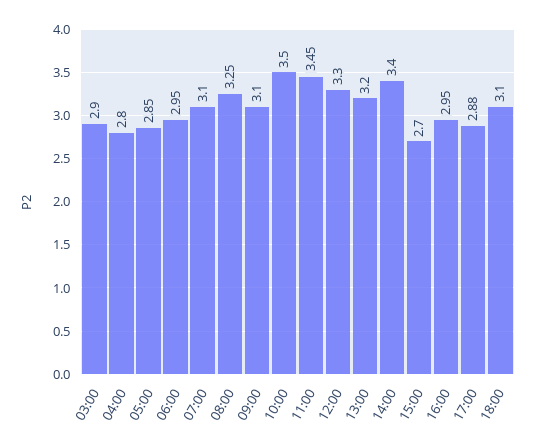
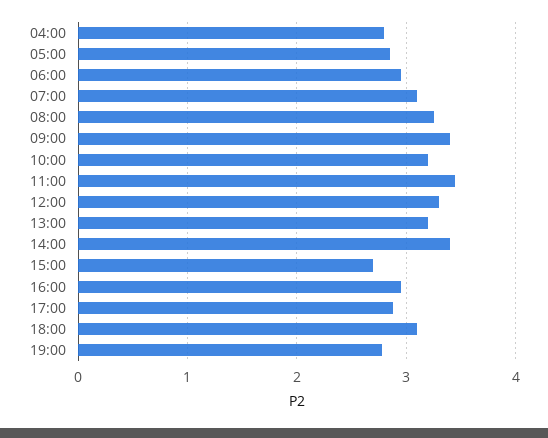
03:00: 2.9 -> none
09:00: 3.1 -> 3.4
10:00: 3.5 -> 3.2
19:00: none -> 2.8

